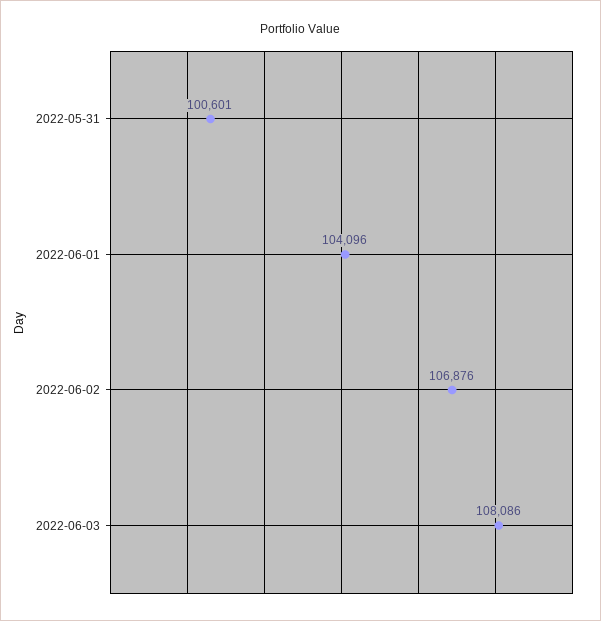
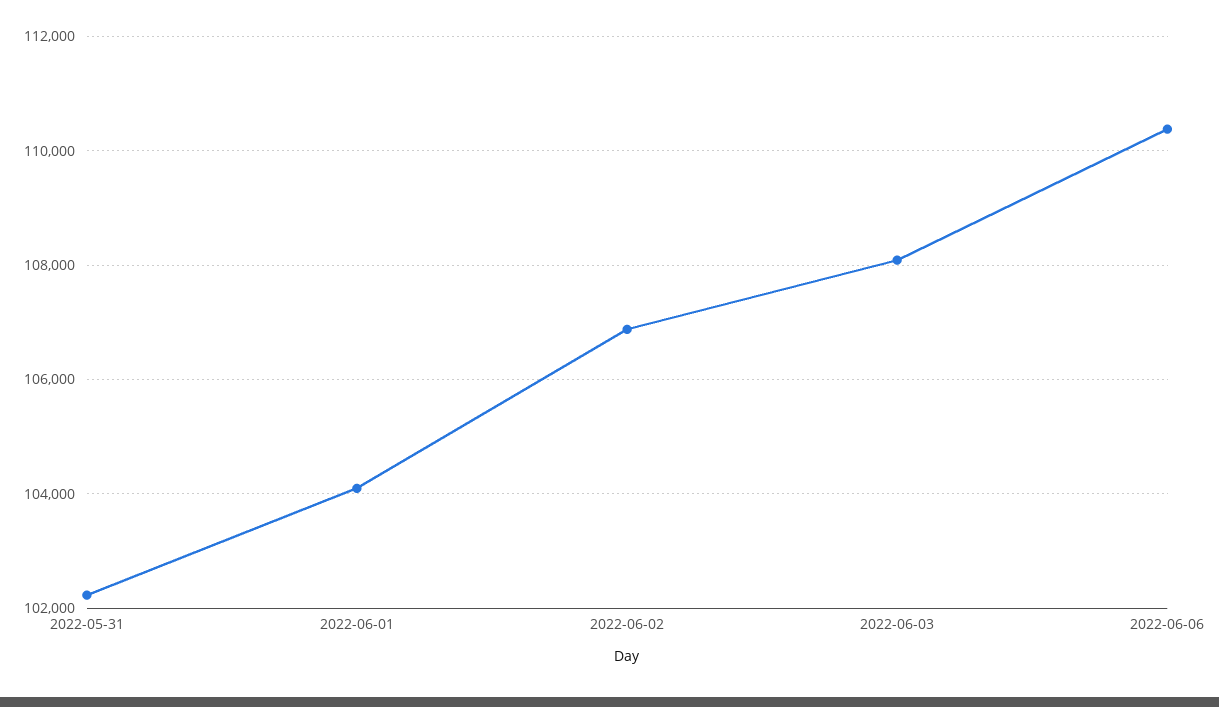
2022-05-31: 100601 -> 102200
2022-06-06: none -> 110400

